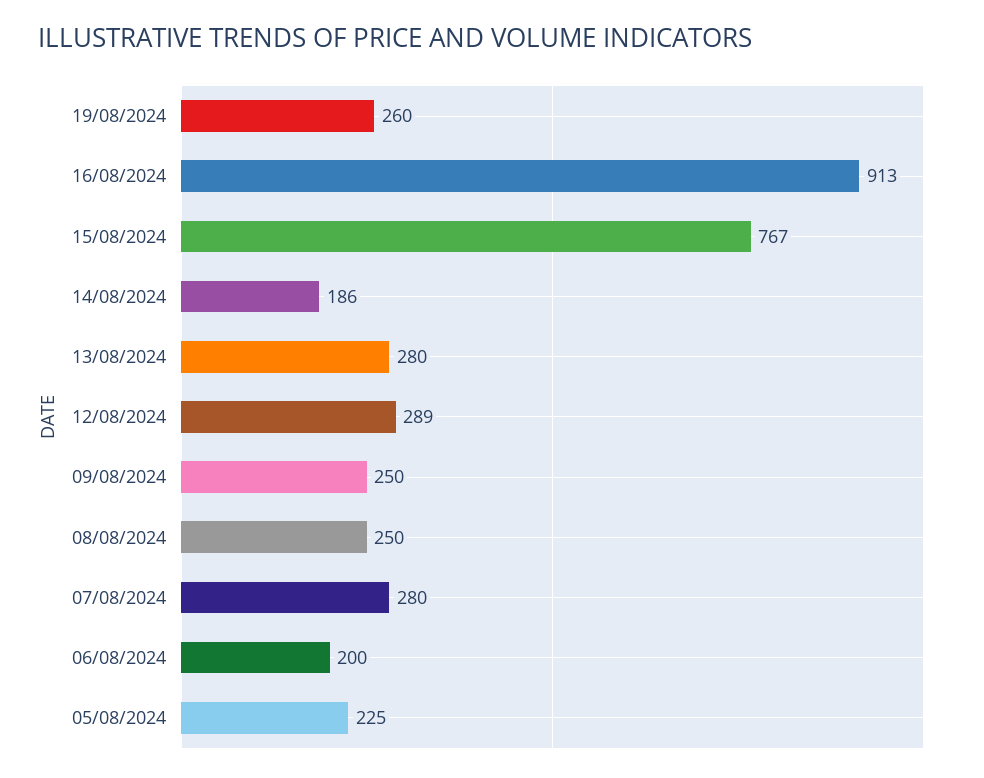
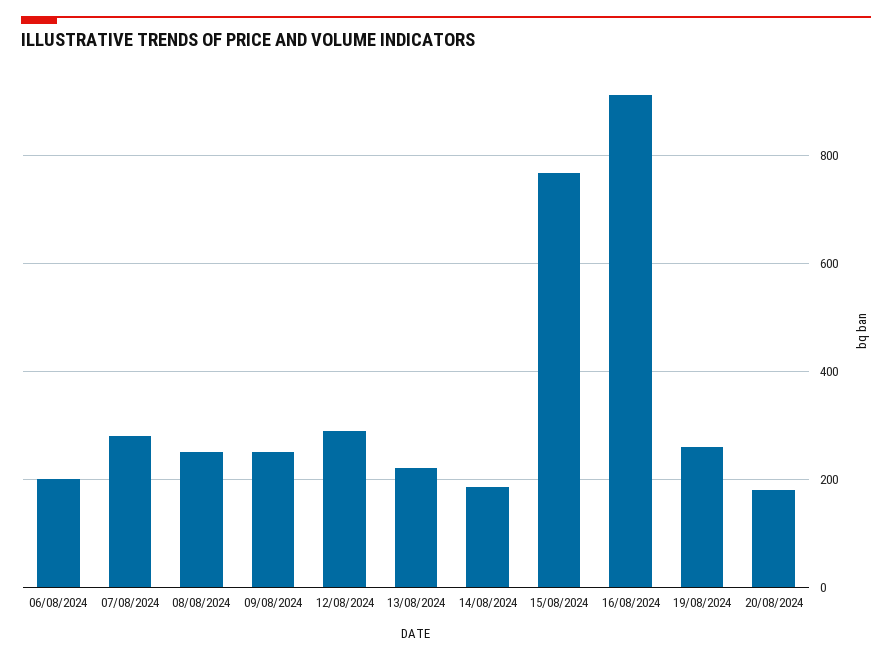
13/08/2024: 280 -> 220
05/08/2024: 225 -> none
20/08/2024: none -> 180

